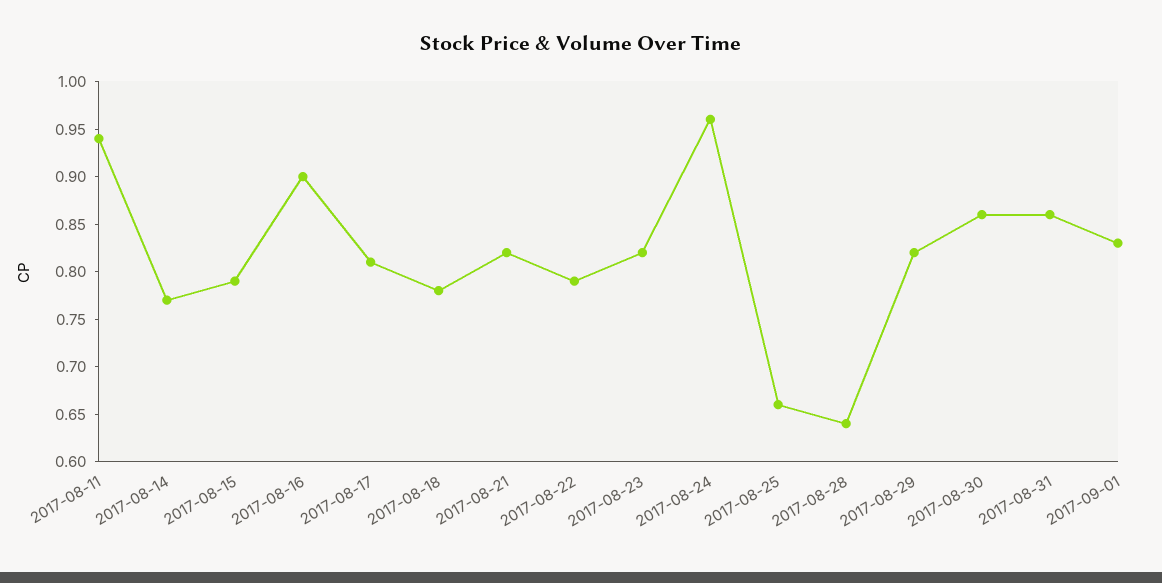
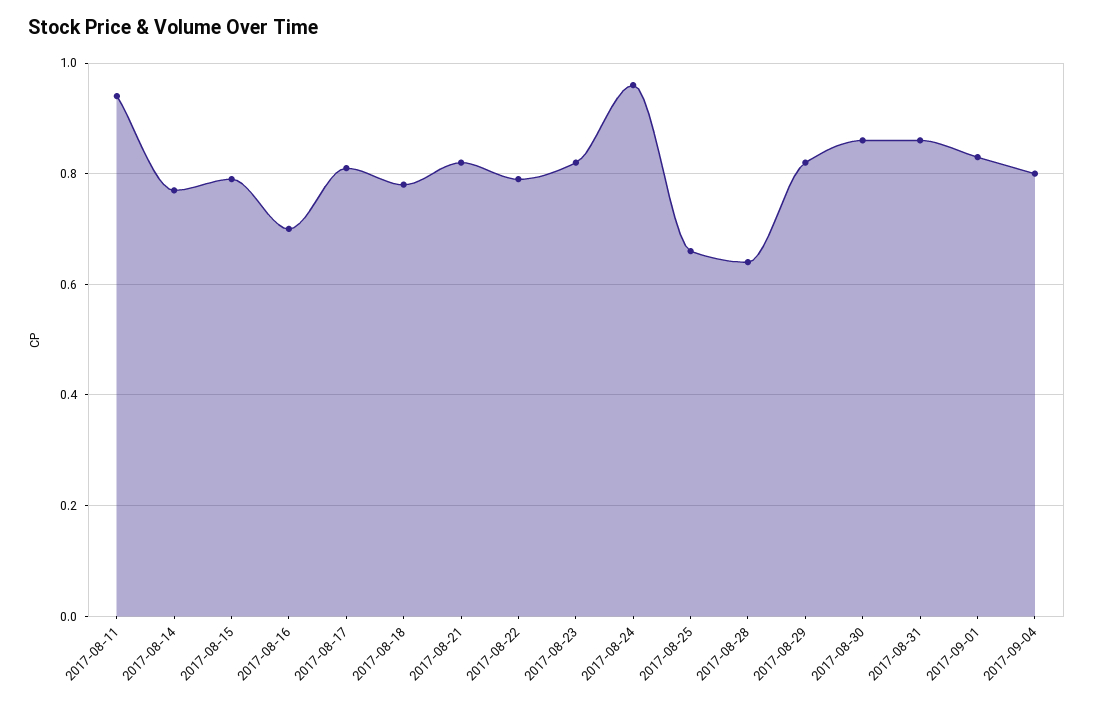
2017-08-16: 0.9 -> 0.7
2017-09-04: none -> 0.8

